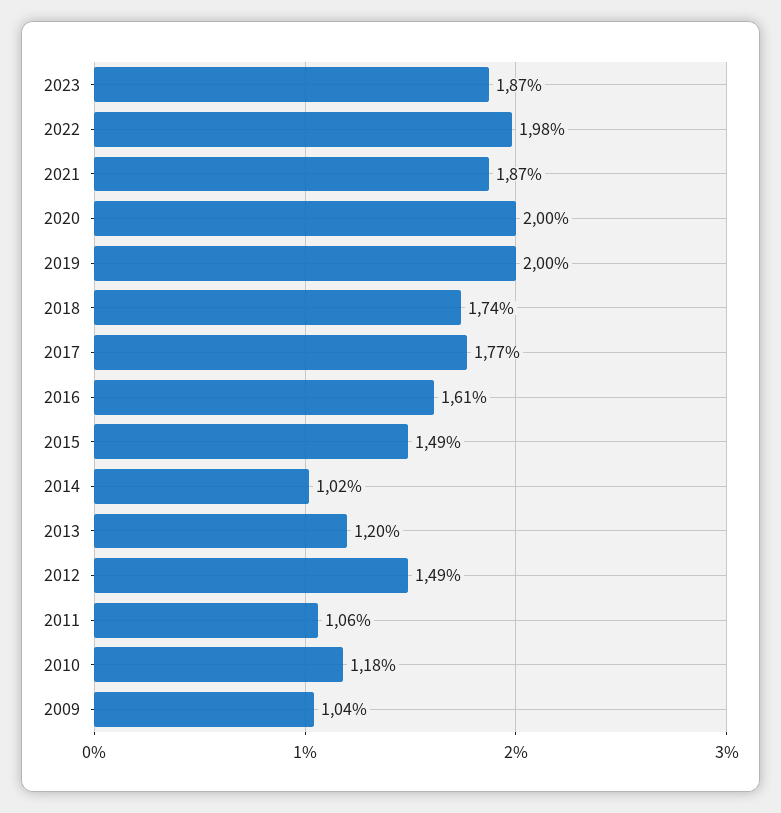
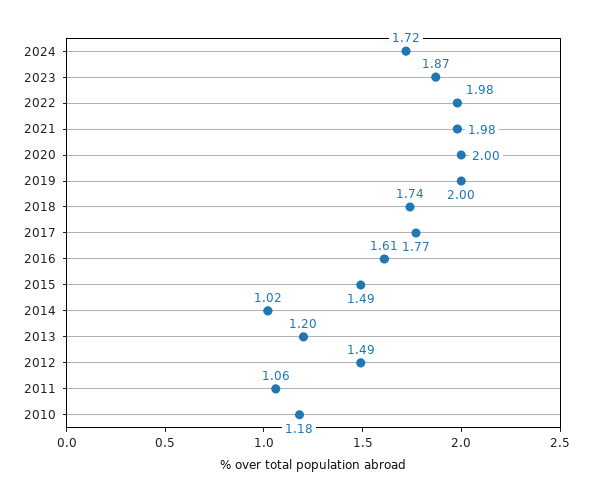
2021: 1.87 -> 1.98
2009: 1.04 -> none
2024: none -> 1.72

